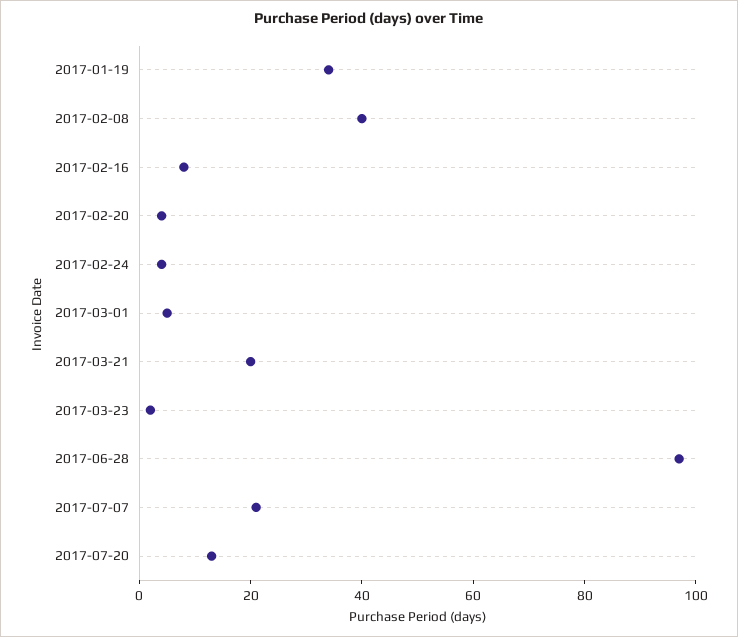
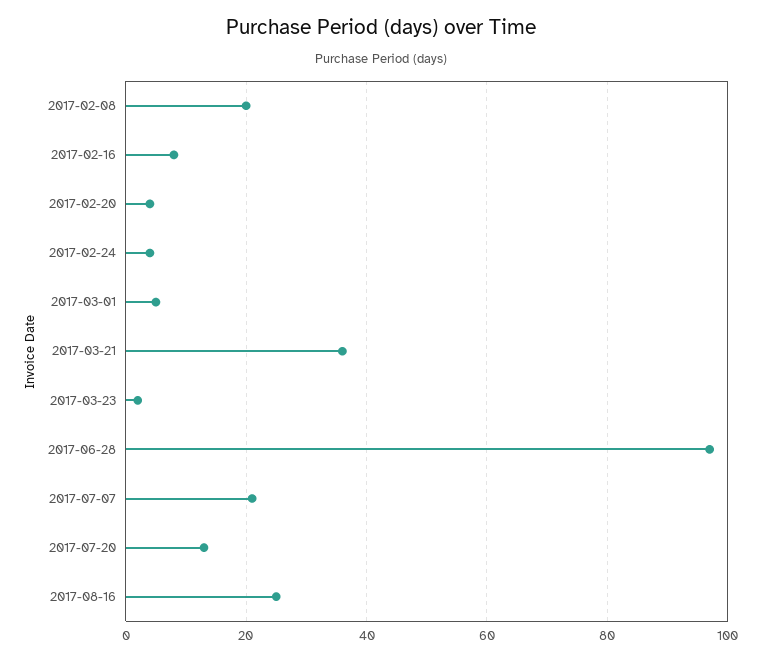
2017-01-19: 35 -> none
2017-02-08: 40 -> 20
2017-03-21: 20 -> 35
2017-08-16: none -> 25

